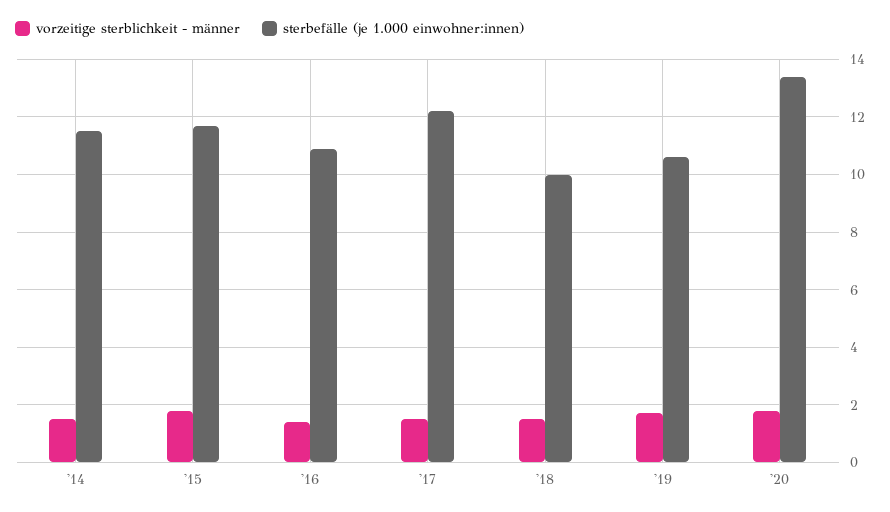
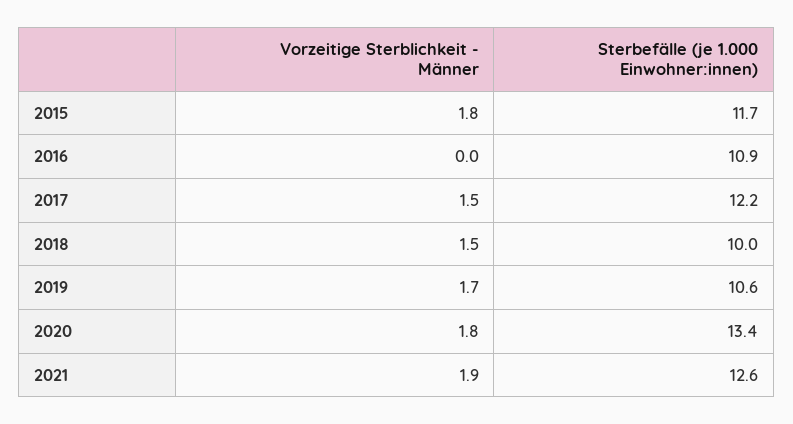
vorzeitige sterblichkeit - männer, '14: 1.5 -> none
sterbefälle (je 1.000 einwohner:innen), '14: 11.5 -> none
vorzeitige sterblichkeit - männer, '16: 1.5 -> 0
vorzeitige sterblichkeit - männer, 2021: none -> 1.9
sterbefälle (je 1.000 einwohner:innen), 2021: none -> 12.6

